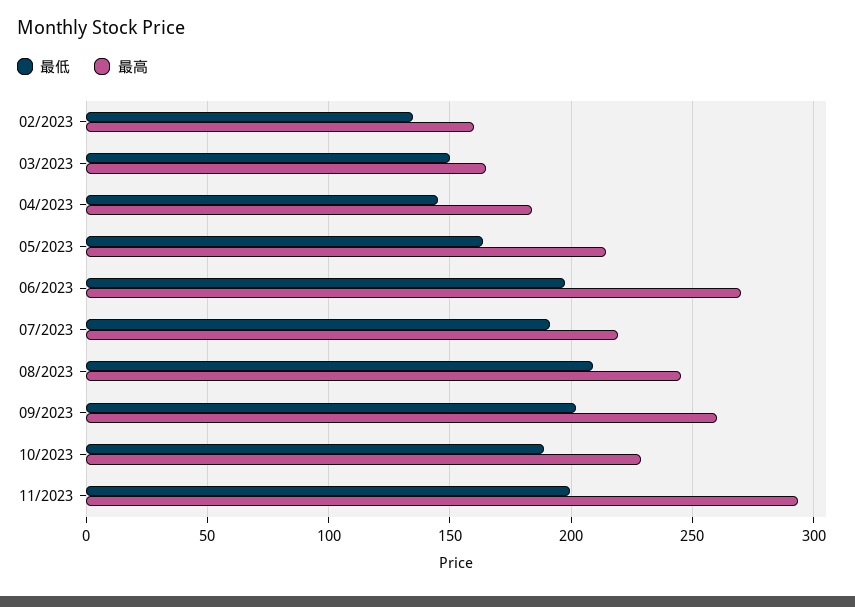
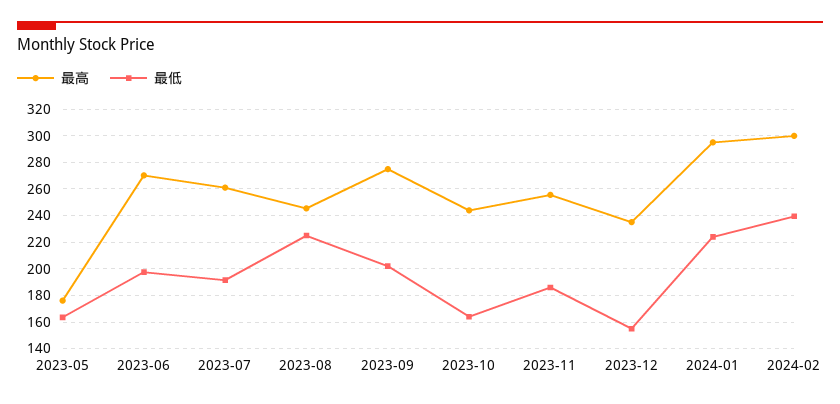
最低, 02/2023: 135 -> none
最高, 02/2023: 160 -> none
最低, 03/2023: 150 -> none
最高, 03/2023: 165 -> none
最低, 04/2023: 145 -> none
最高, 04/2023: 185 -> none
最高, 05/2023: 215 -> 175
最高, 07/2023: 220 -> 260
最低, 08/2023: 210 -> 225
最高, 09/2023: 260 -> 275
最低, 10/2023: 190 -> 165
最高, 10/2023: 230 -> 245
最低, 11/2023: 200 -> 185
最高, 11/2023: 295 -> 255
最高, 2023-12: none -> 235
最低, 2023-12: none -> 155
最高, 2024-01: none -> 295
最低, 2024-01: none -> 225
最高, 2024-02: none -> 300
最低, 2024-02: none -> 240

